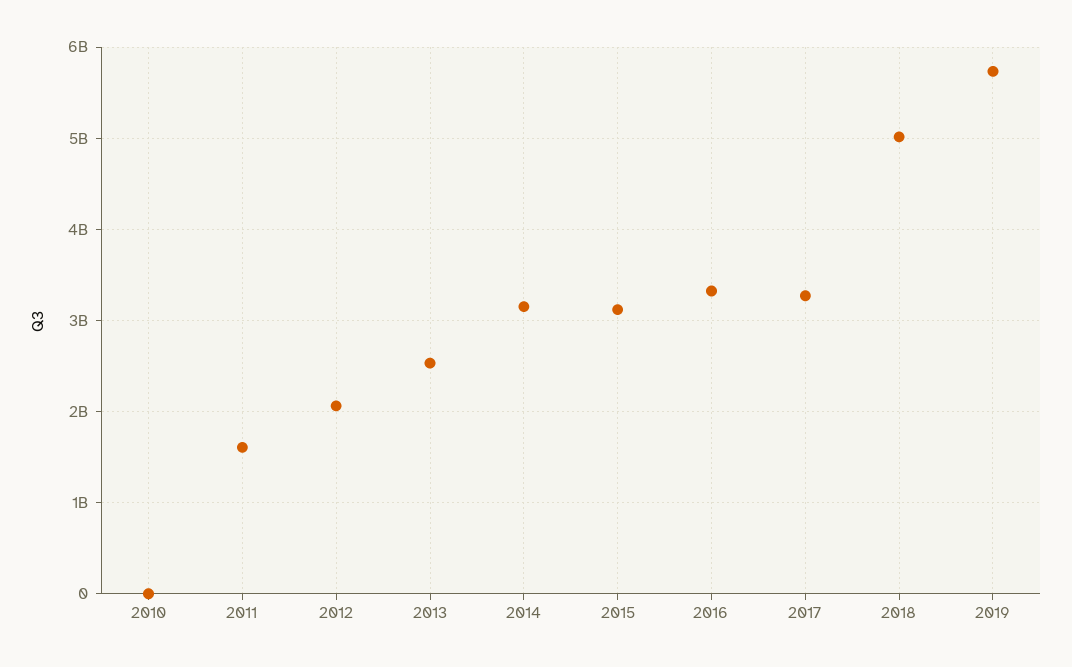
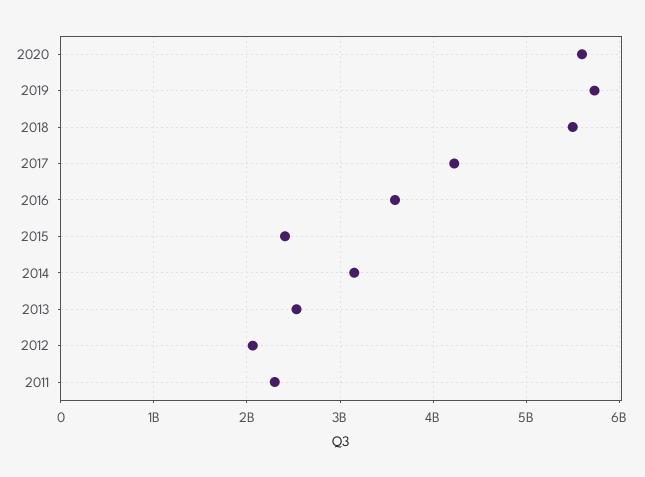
2010: 0 -> none
2011: 1600000000 -> 2300000000
2015: 3100000000 -> 2400000000
2016: 3300000000 -> 3600000000
2017: 3300000000 -> 4200000000
2018: 5000000000 -> 5500000000
2020: none -> 5600000000

